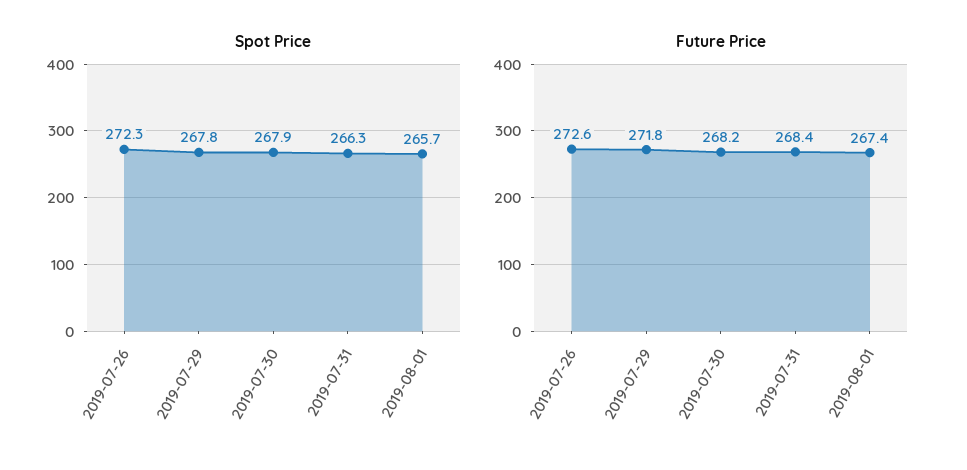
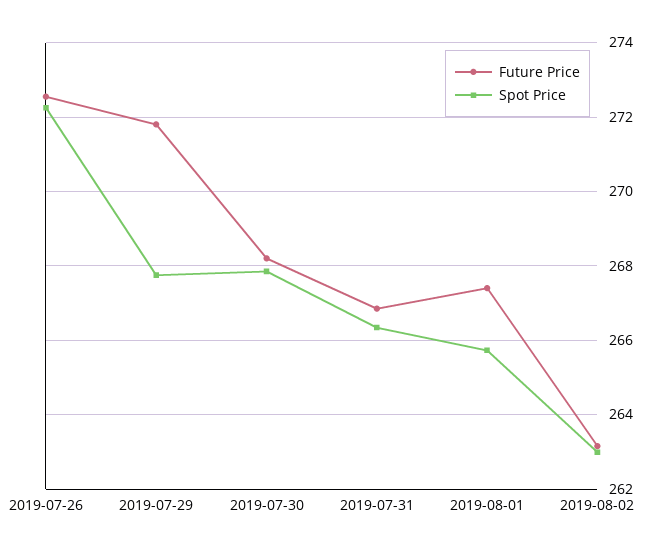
Future Price, 2019-07-31: 268.4 -> 266.8
Future Price, 2019-08-02: none -> 263.2
Spot Price, 2019-08-02: none -> 263

